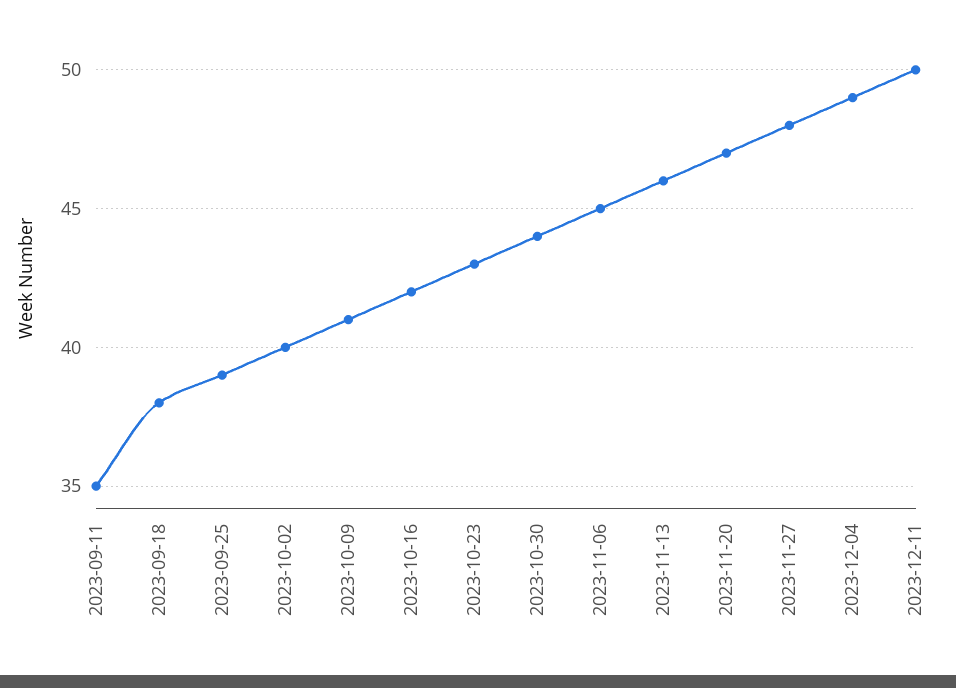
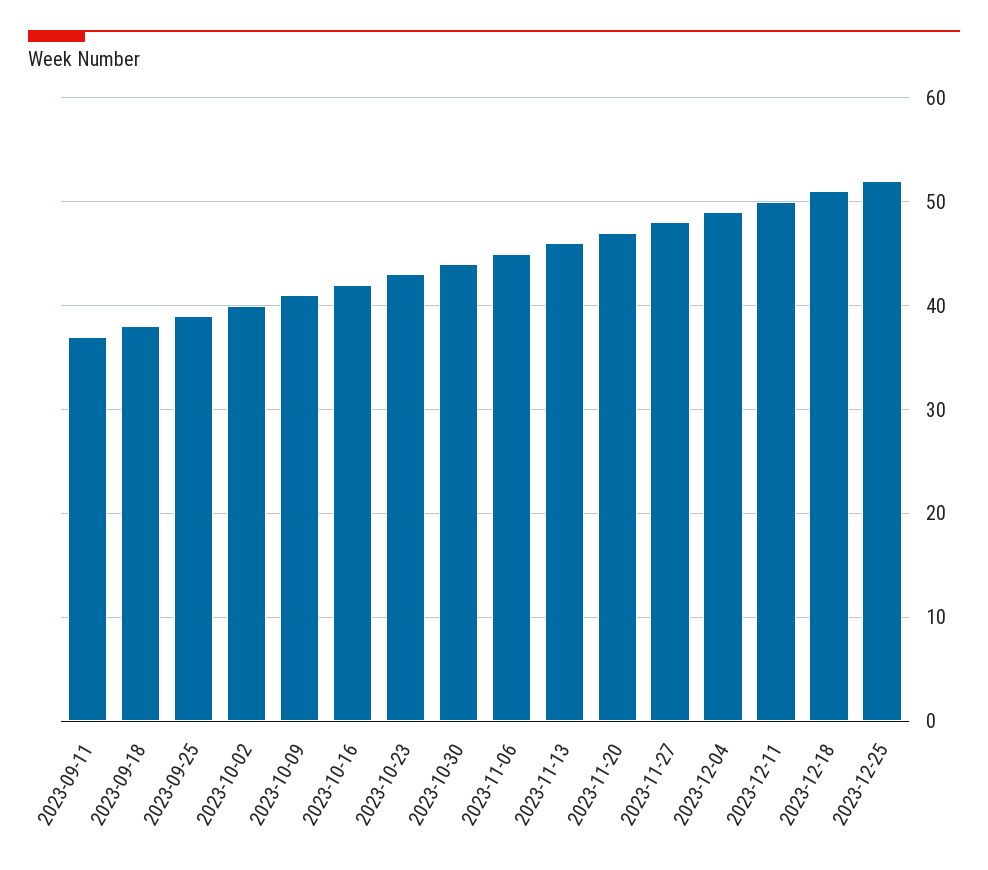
2023-09-11: 35 -> 37
2023-12-18: none -> 51
2023-12-25: none -> 52

